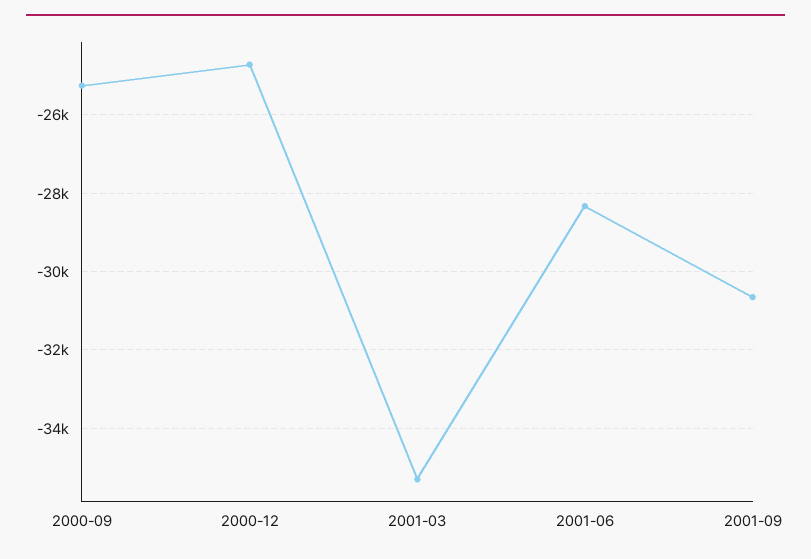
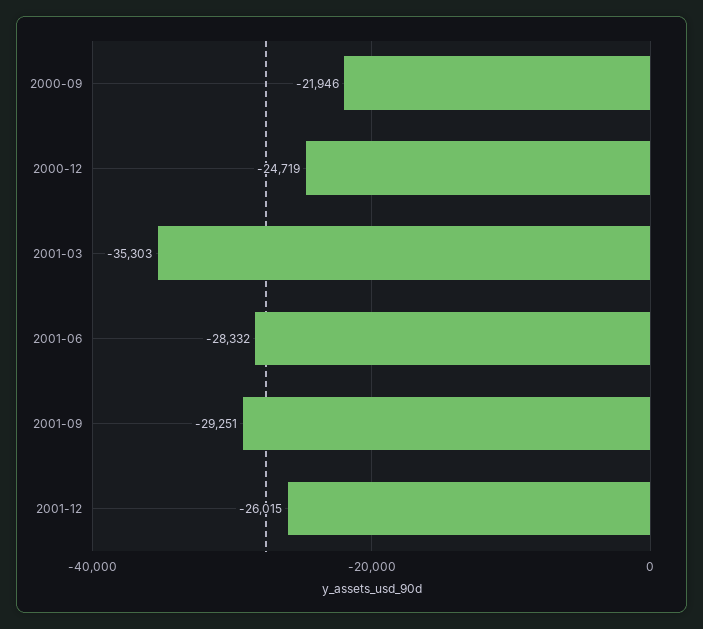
2000-09: -25200 -> -21946
2001-09: -30600 -> -29251
2001-12: none -> -26015

